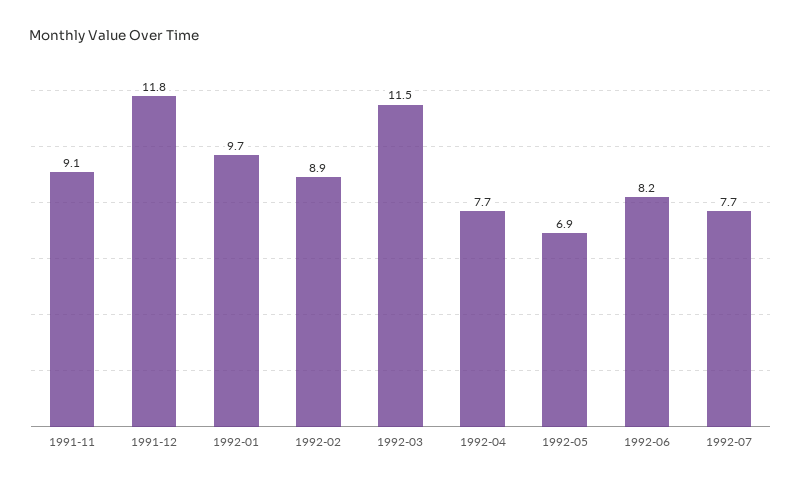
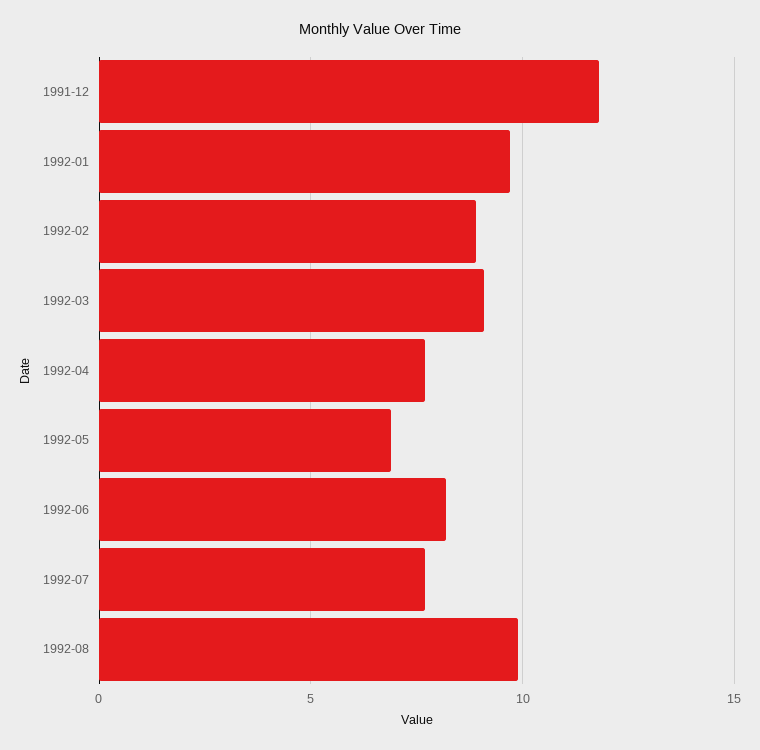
1991-11: 9.1 -> none
1992-03: 11.5 -> 9
1992-08: none -> 10

